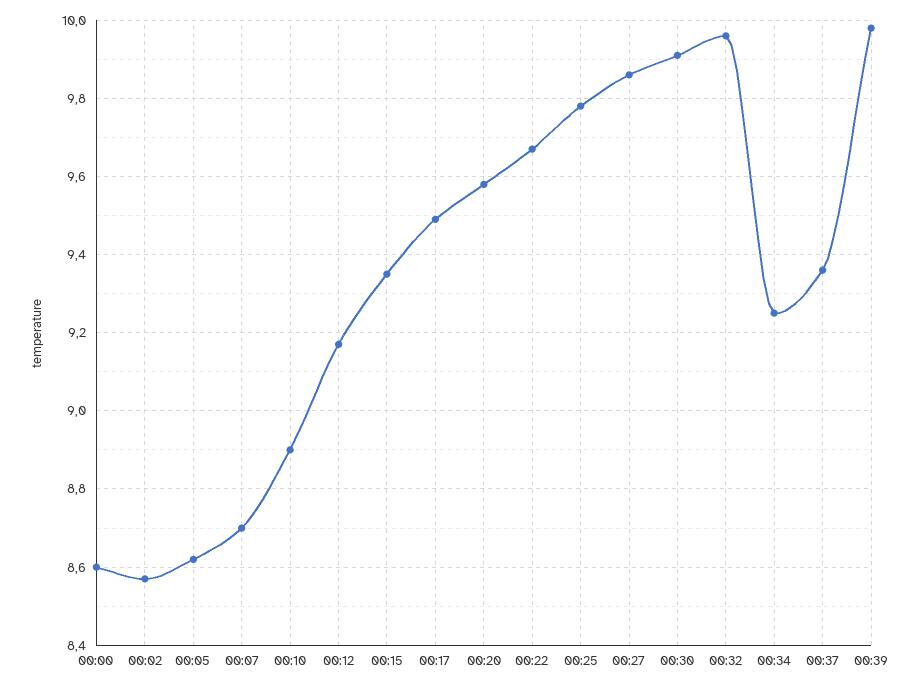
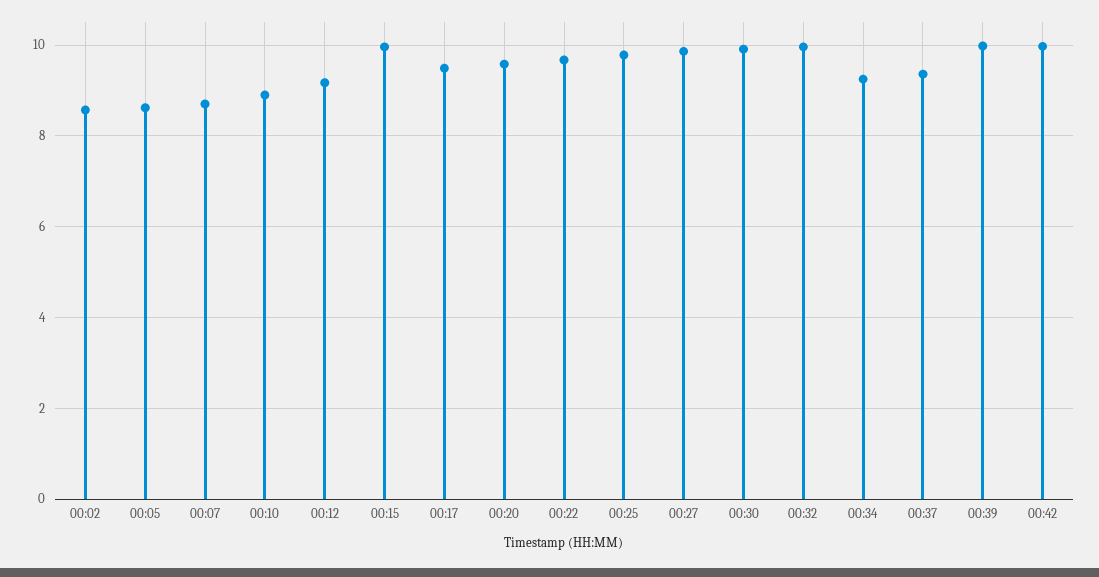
00:00: 8.6 -> none
00:15: 9.35 -> 10
00:42: none -> 10

